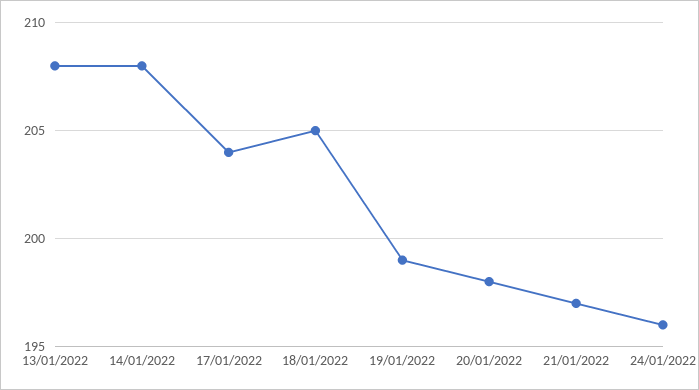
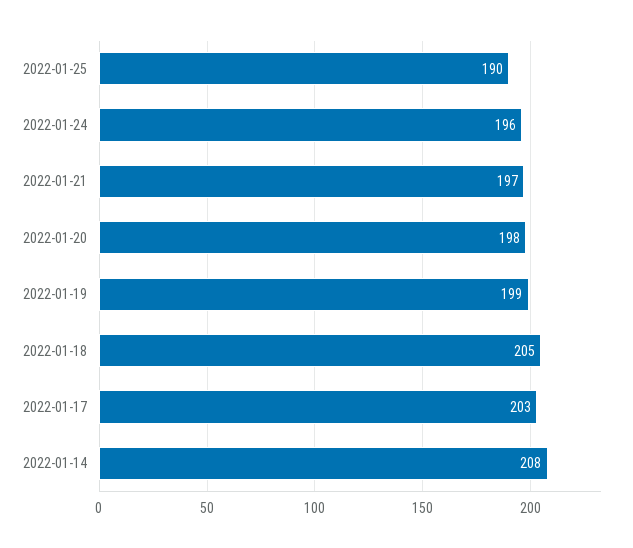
13/01/2022: 208 -> none
17/01/2022: 204 -> 203
2022-01-25: none -> 190

